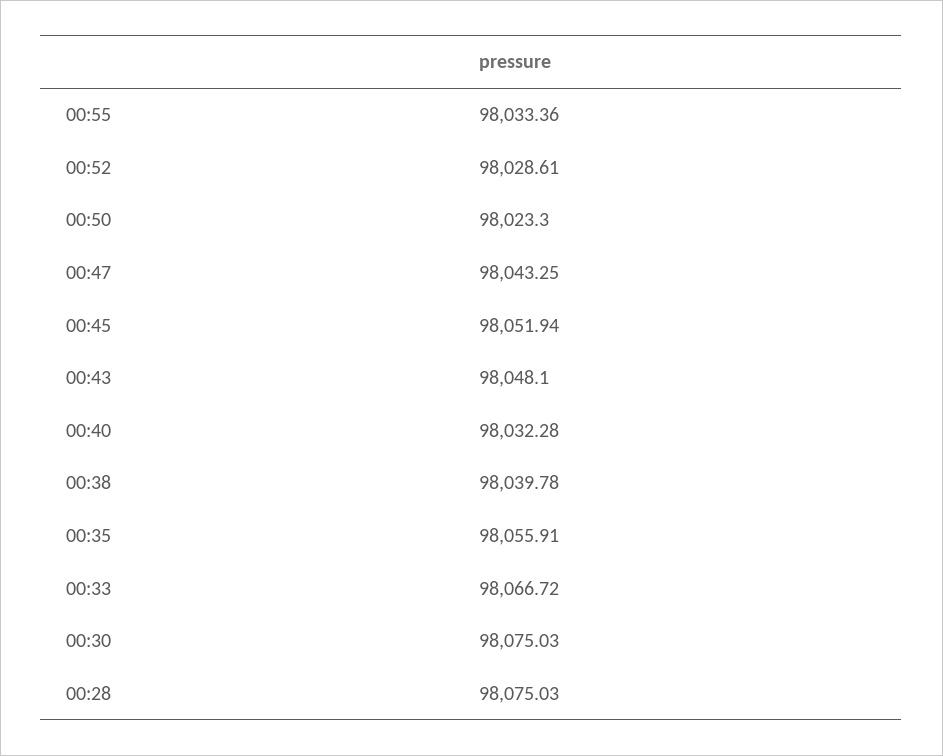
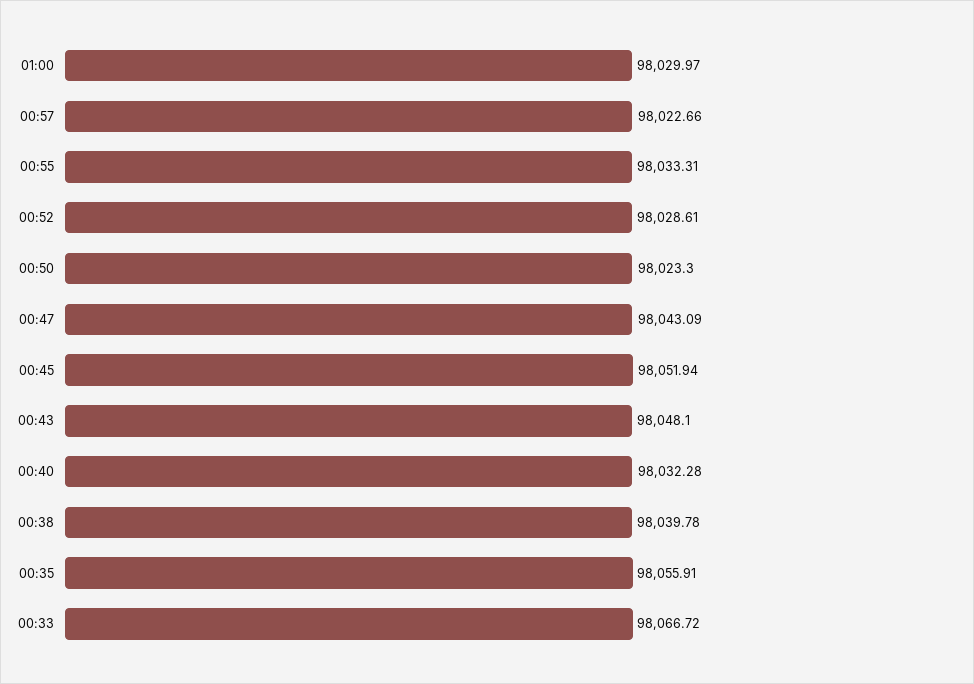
00:55: 98033.36 -> 98033.31
00:47: 98043.25 -> 98043.09
00:30: 98075.03 -> none
00:28: 98075.03 -> none
01:00: none -> 98029.97
00:57: none -> 98022.66

